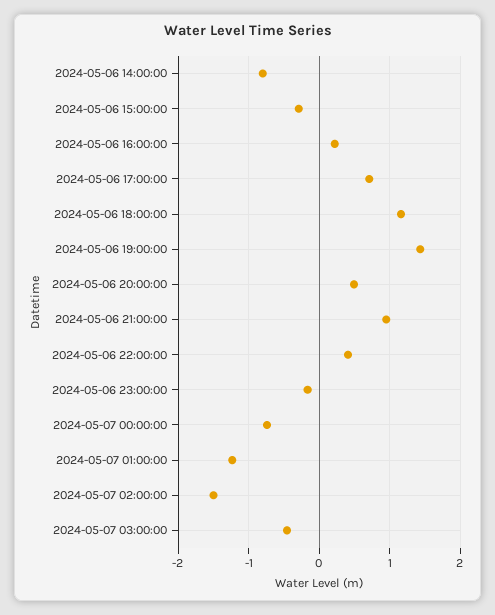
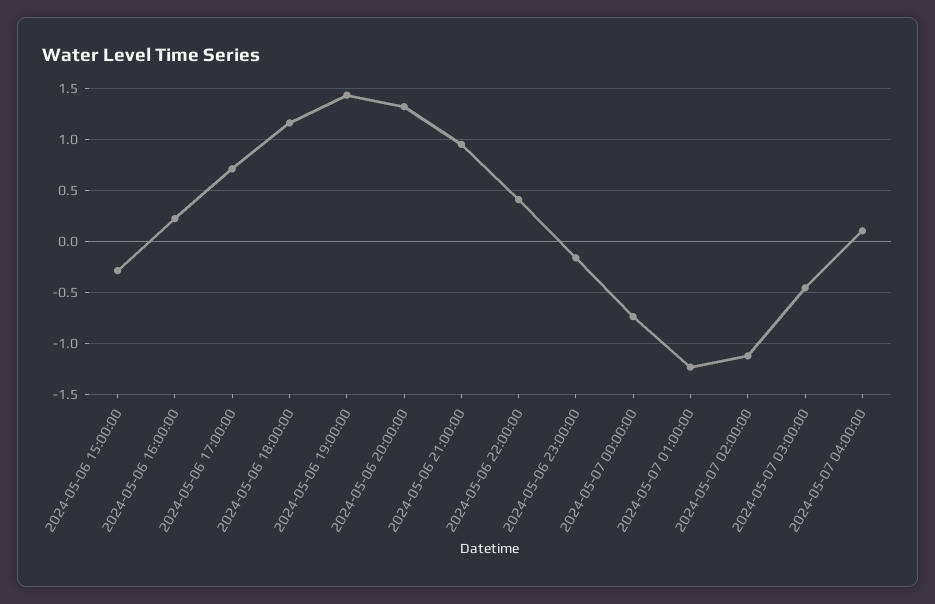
2024-05-06 14:00:00: -0.8 -> none
2024-05-06 20:00:00: 0.5 -> 1.3
2024-05-07 02:00:00: -1.5 -> -1.1
2024-05-07 04:00:00: none -> 0.1

